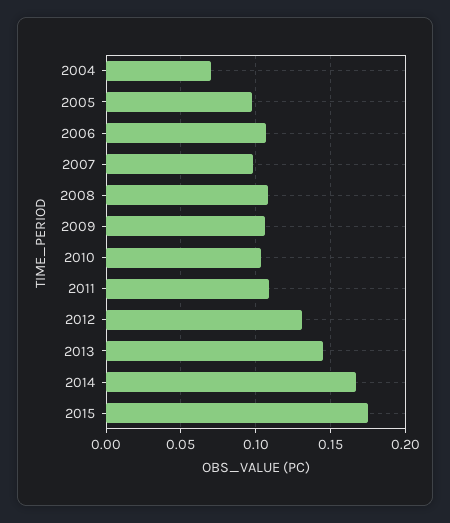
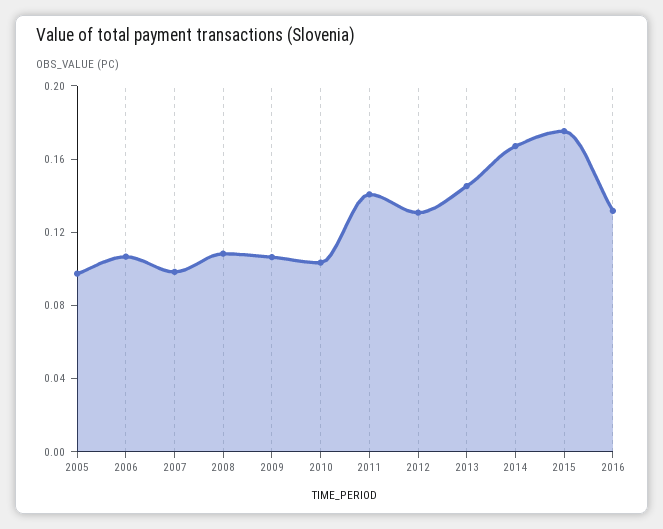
2004: 0.07 -> none
2011: 0.11 -> 0.14
2016: none -> 0.13

